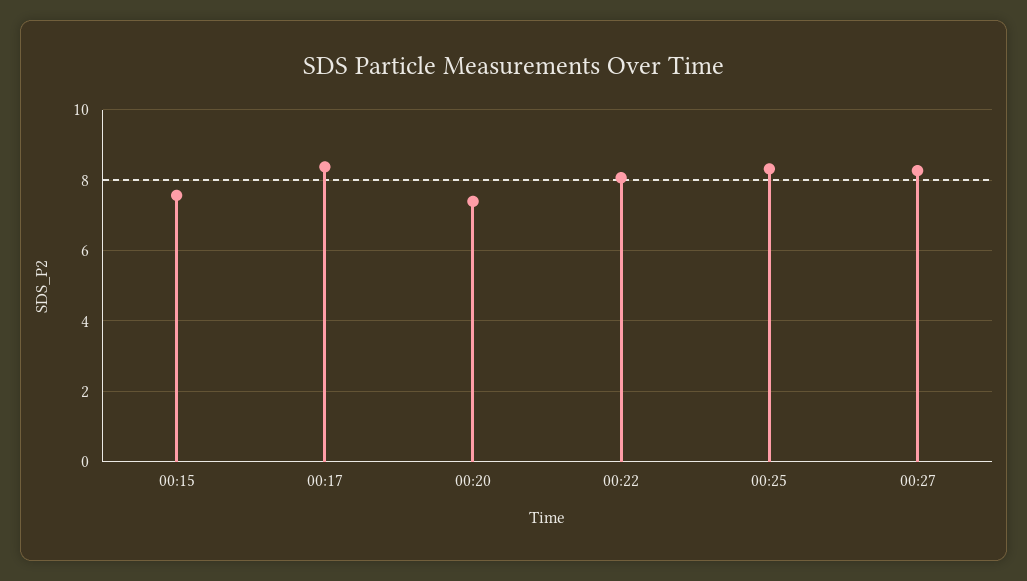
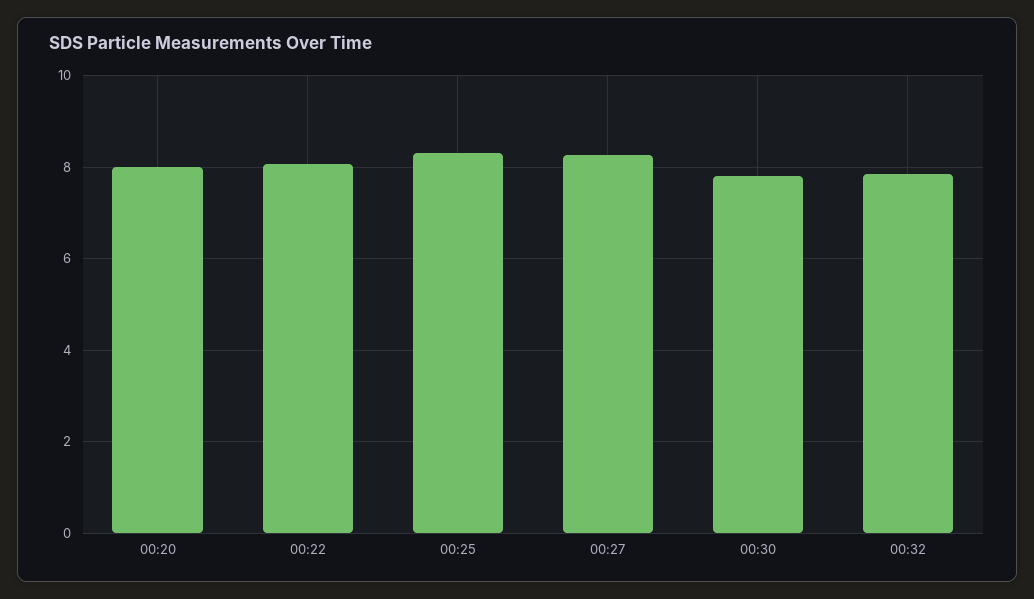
00:15: 7.6 -> none
00:17: 8.4 -> none
00:20: 7.4 -> 8
00:30: none -> 7.8
00:32: none -> 7.8

